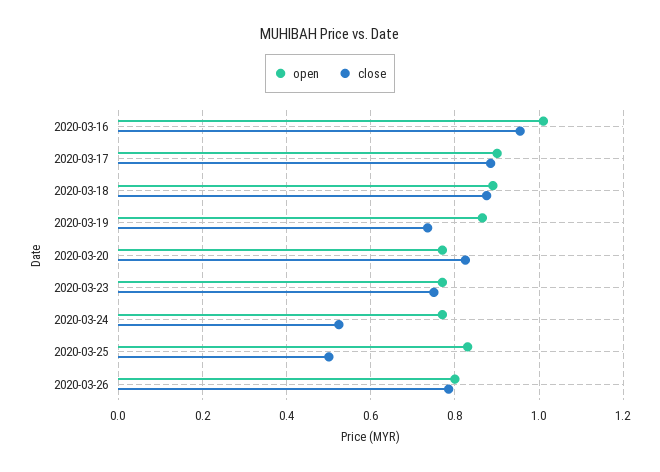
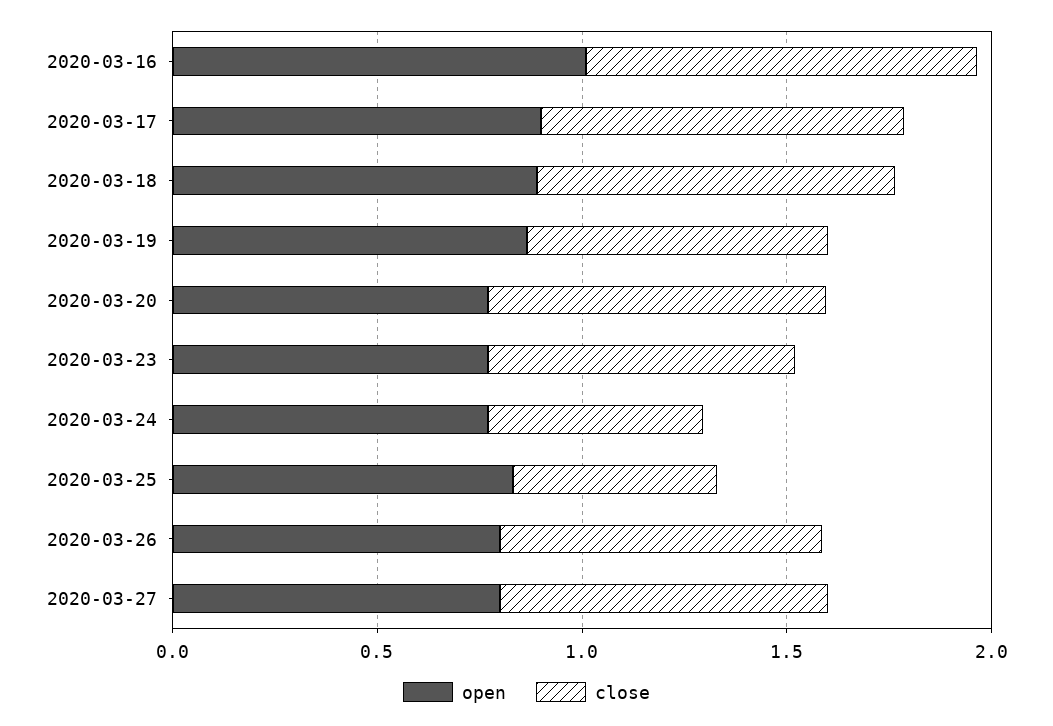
open, 2020-03-27: none -> 0.8
close, 2020-03-27: none -> 0.8

